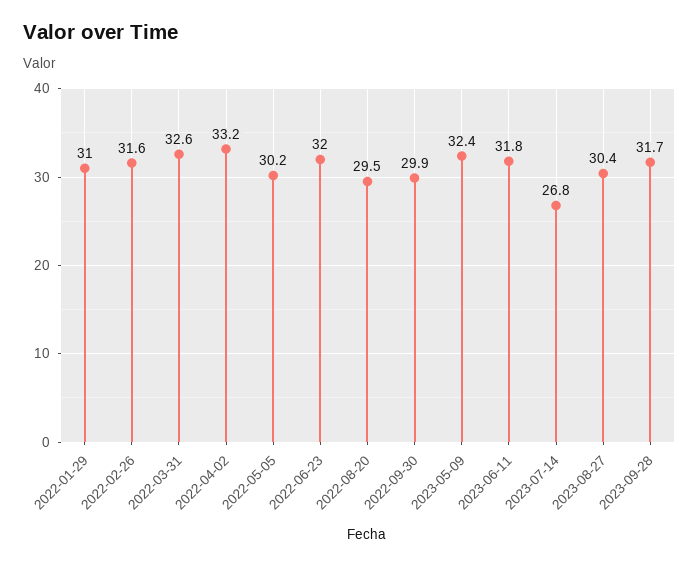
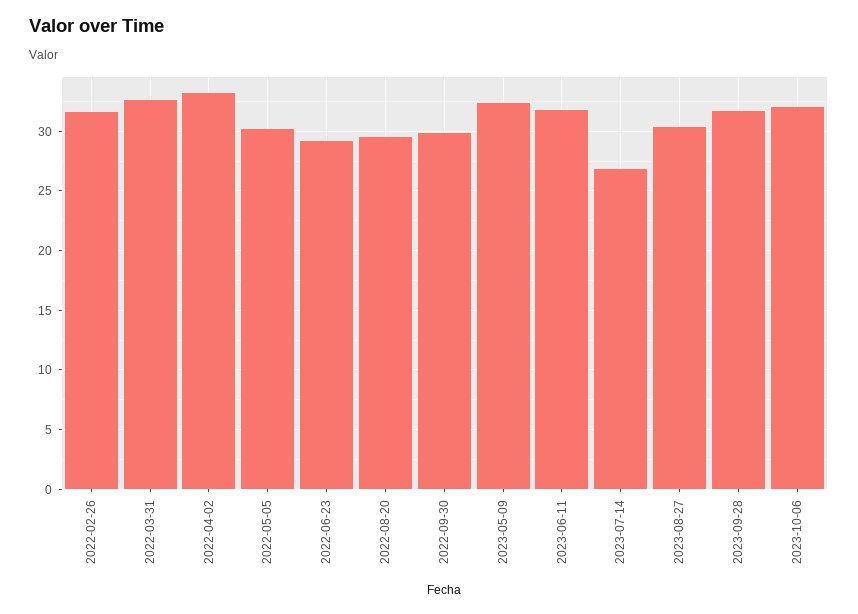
2022-01-29: 31 -> none
2022-06-23: 32 -> 29
2023-10-06: none -> 32

